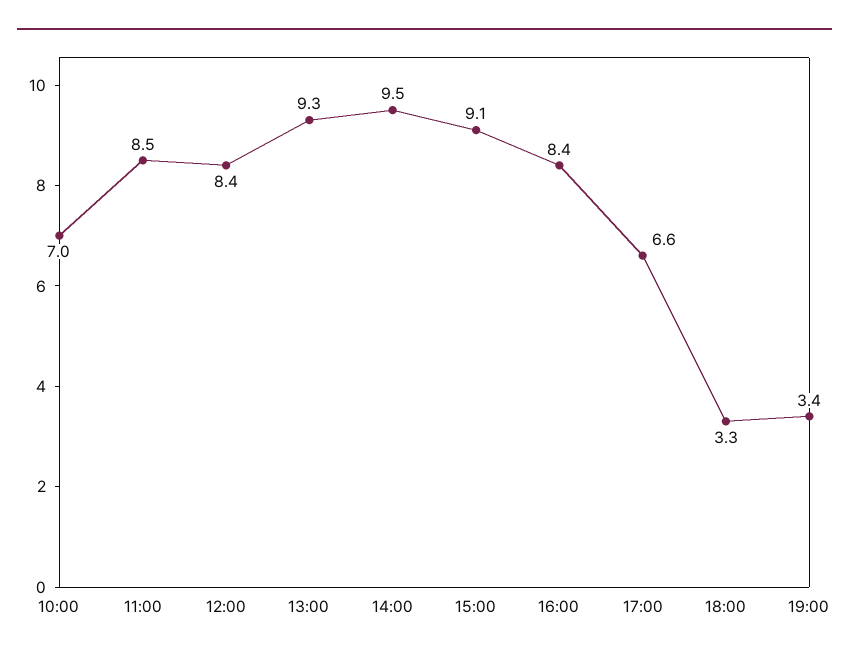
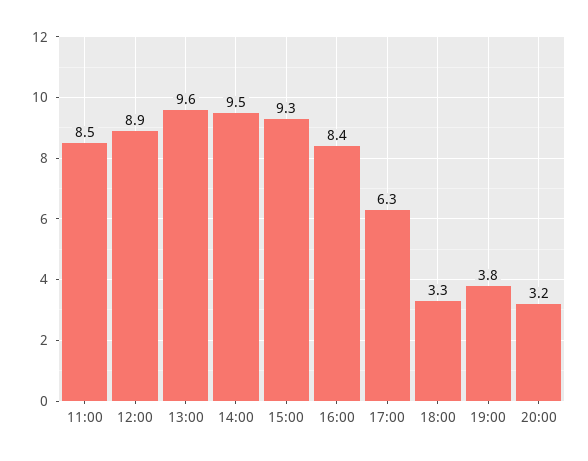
10:00: 7 -> none
12:00: 8.4 -> 8.9
13:00: 9.3 -> 9.6
15:00: 9.1 -> 9.3
17:00: 6.6 -> 6.3
19:00: 3.4 -> 3.8
20:00: none -> 3.2

